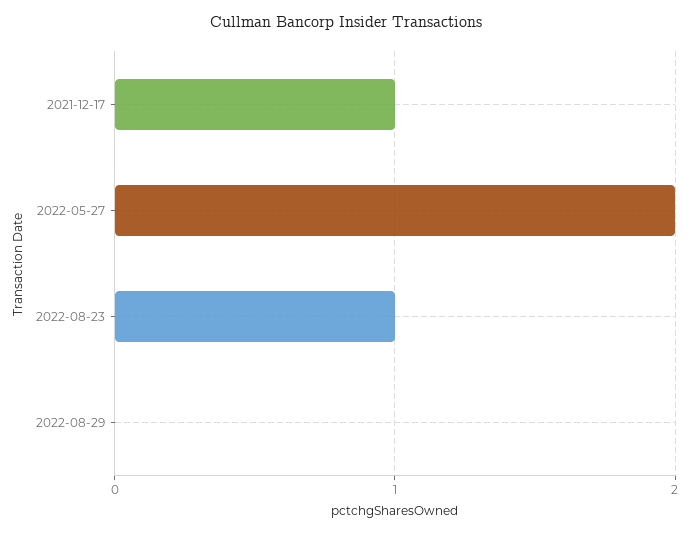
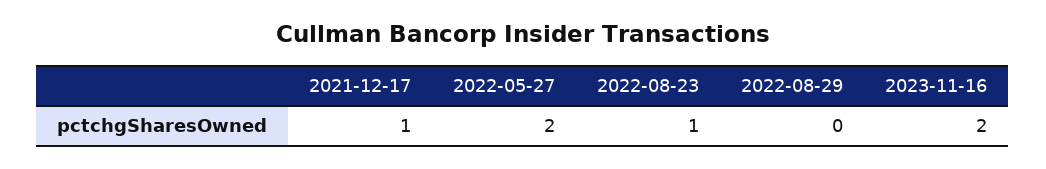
2023-11-16: none -> 2

